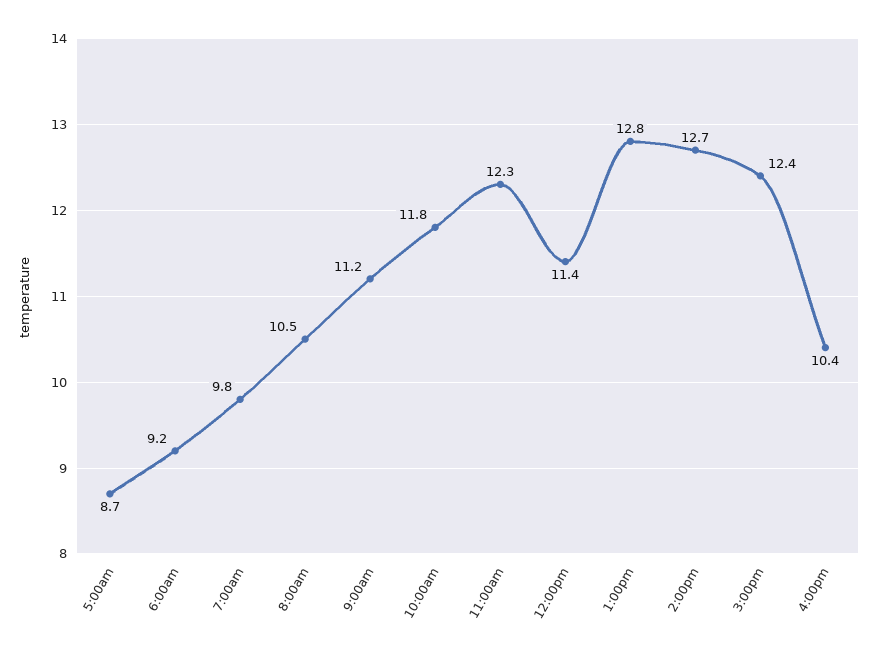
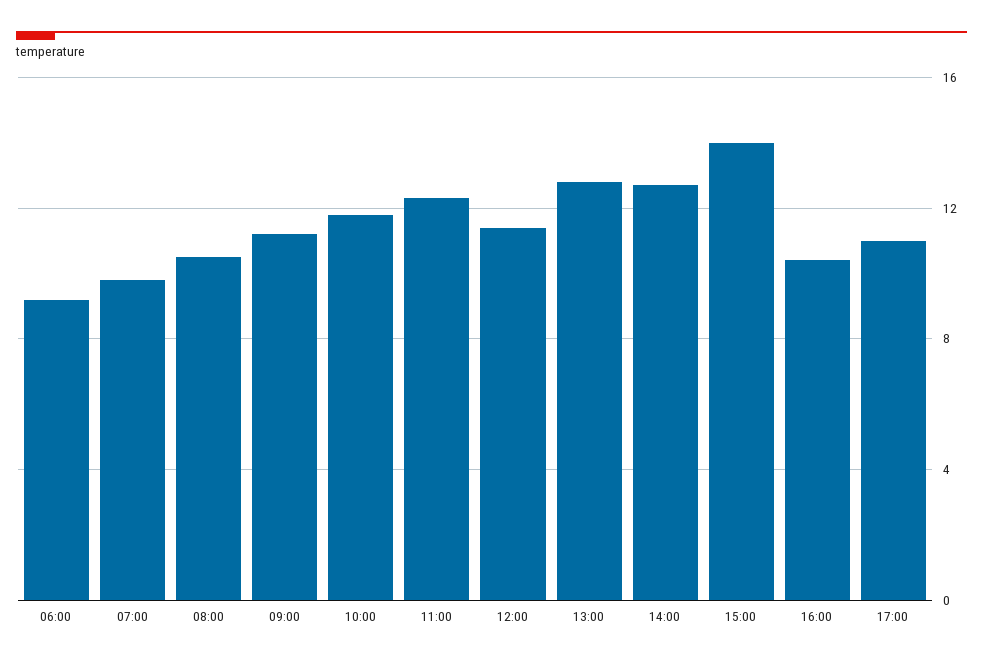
5:00am: 8.7 -> none
3:00pm: 12.4 -> 14
17:00: none -> 11

